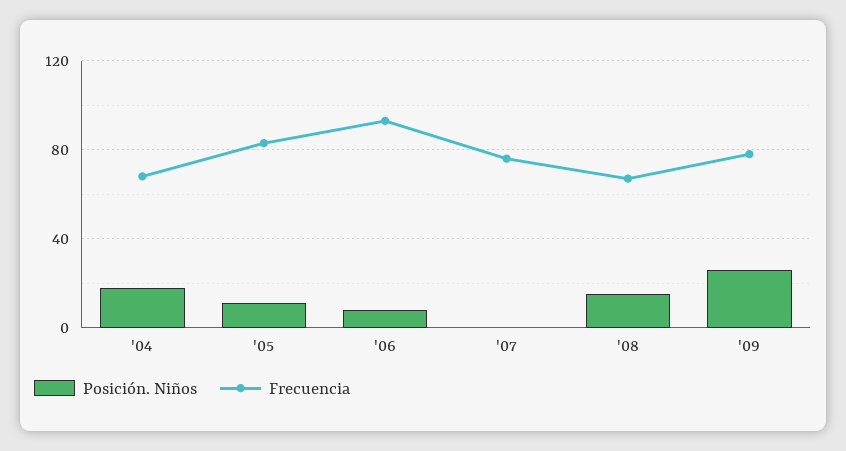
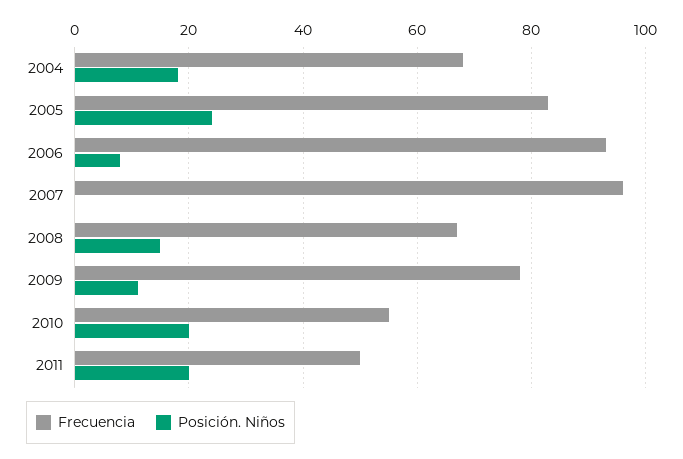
Posición. Niños, '05: 10 -> 25
Frecuencia, '07: 75 -> 95
Posición. Niños, '09: 25 -> 10
Frecuencia, 2010: none -> 55
Posición. Niños, 2010: none -> 20
Frecuencia, 2011: none -> 50
Posición. Niños, 2011: none -> 20

